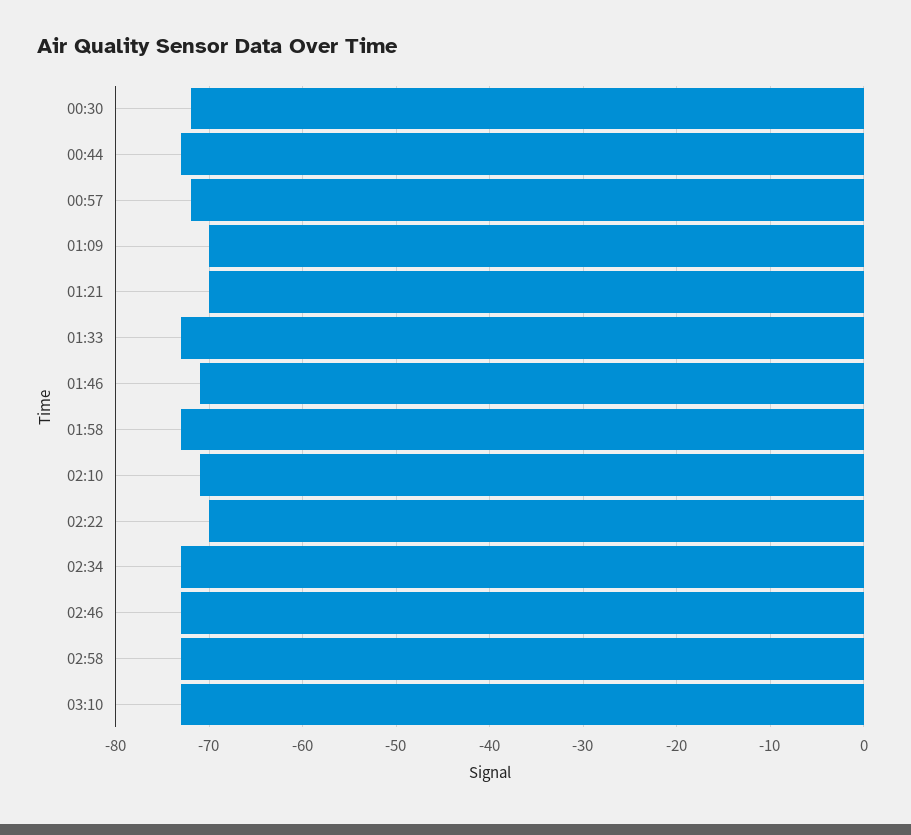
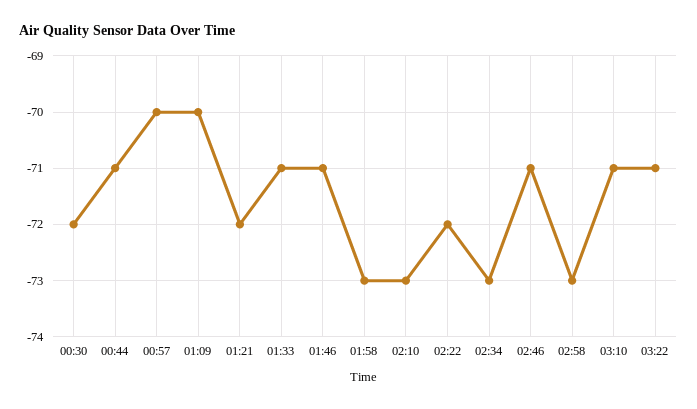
00:44: -73 -> -71
00:57: -72 -> -70
01:21: -70 -> -72
01:33: -73 -> -71
02:10: -71 -> -73
02:22: -70 -> -72
02:46: -73 -> -71
03:10: -73 -> -71
03:22: none -> -71

